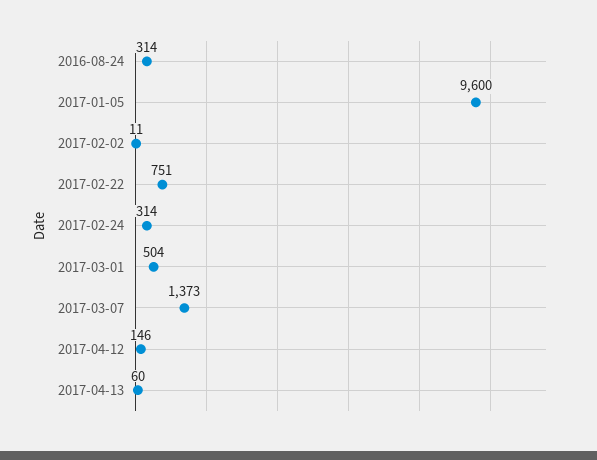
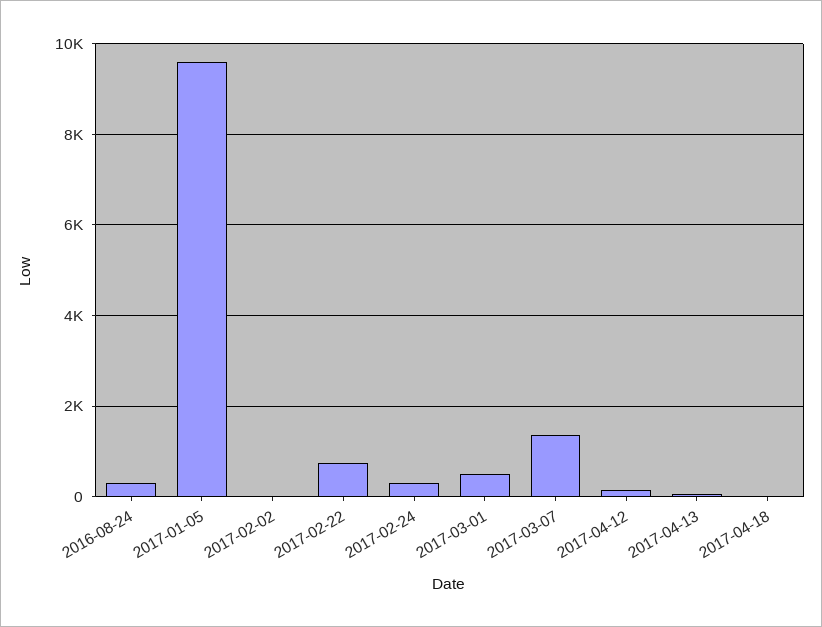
2017-04-18: none -> 0

